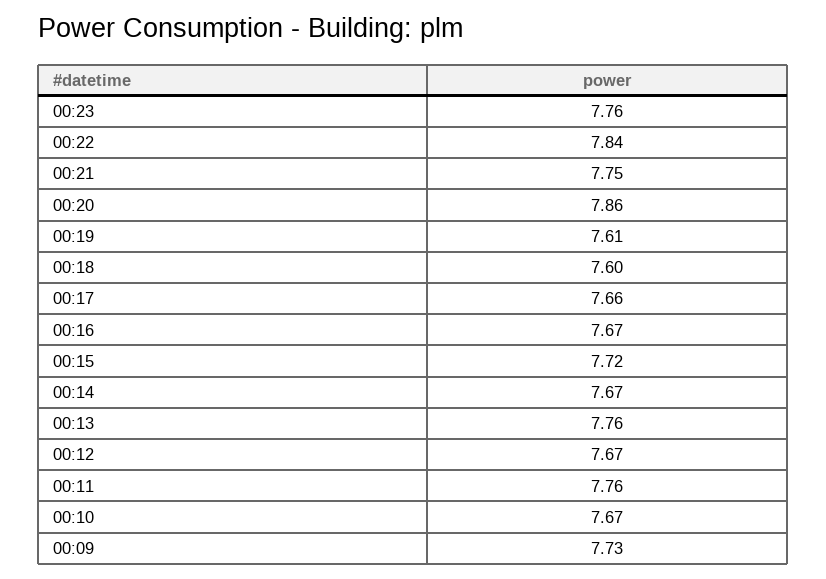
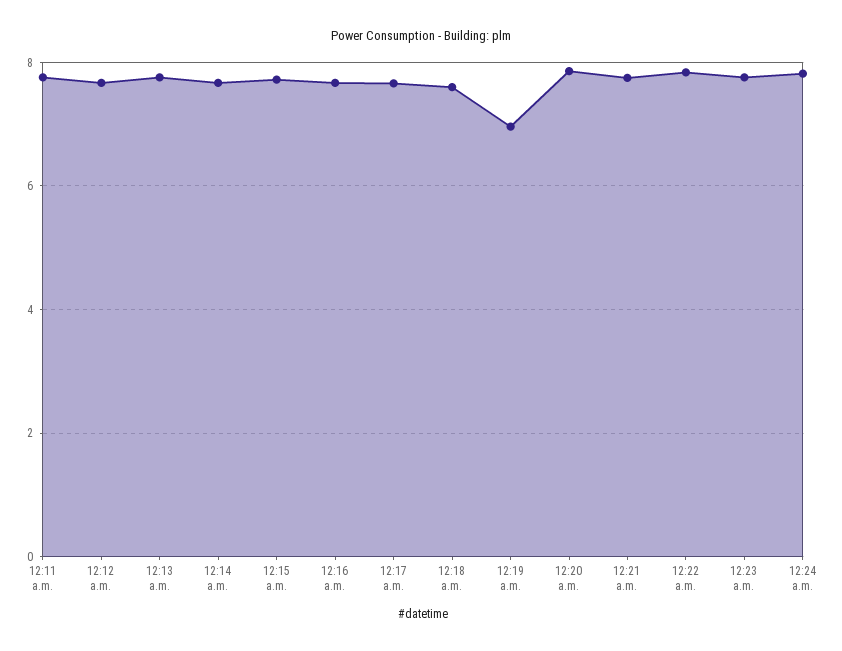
00:19: 7.61 -> 7
00:10: 7.67 -> none
00:09: 7.73 -> none
12:24 a.m.: none -> 7.8

